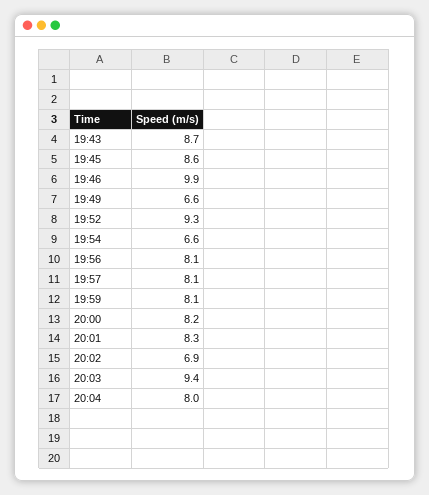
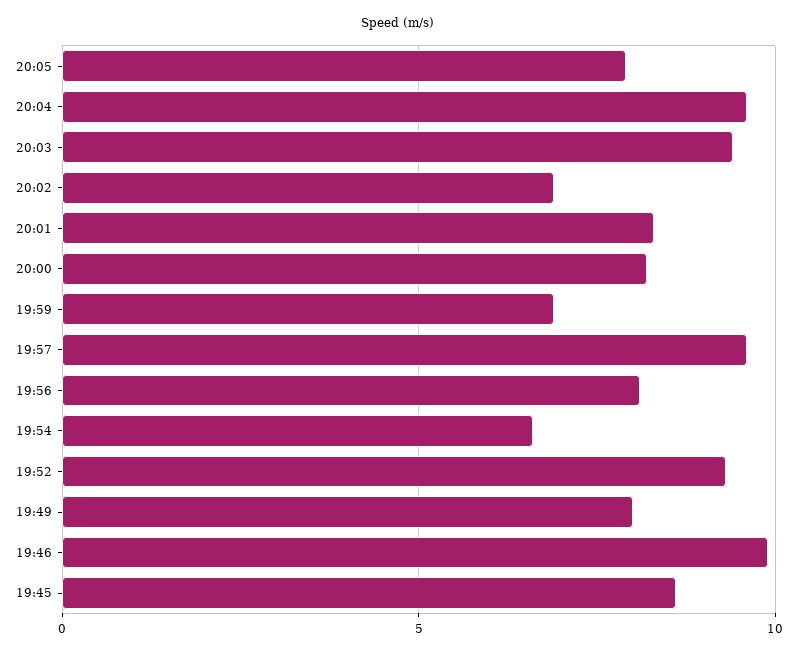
19:43: 8.7 -> none
19:49: 6.6 -> 8
19:57: 8.1 -> 9.5
19:59: 8.1 -> 7
20:04: 8 -> 9.5
20:05: none -> 8

